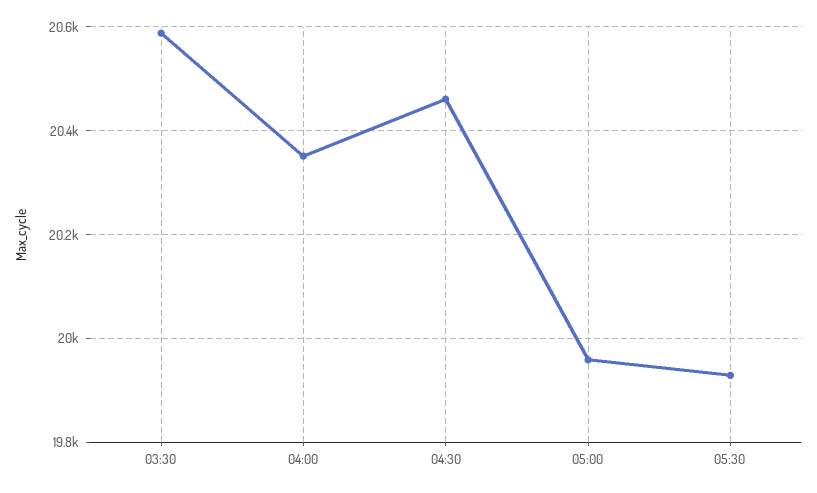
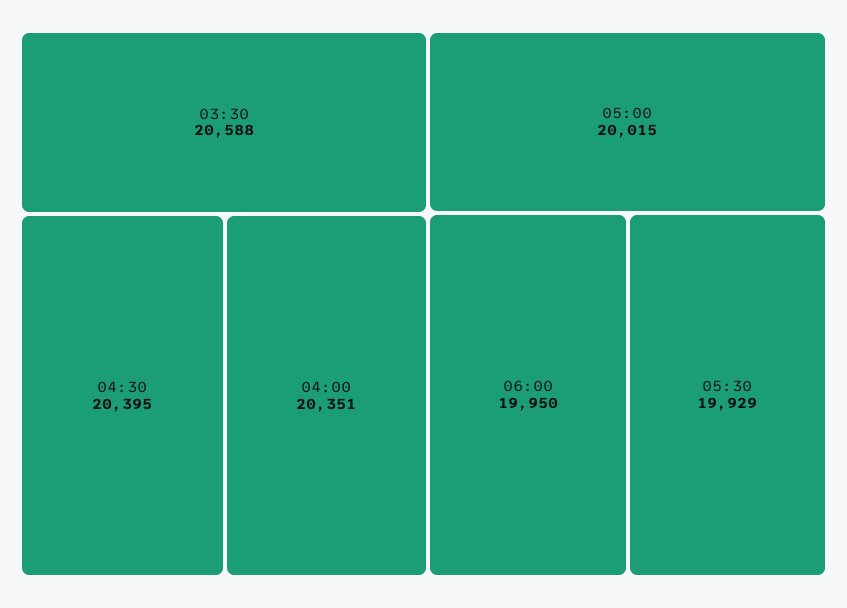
04:30: 20460 -> 20395
05:00: 19960 -> 20015
06:00: none -> 19950

